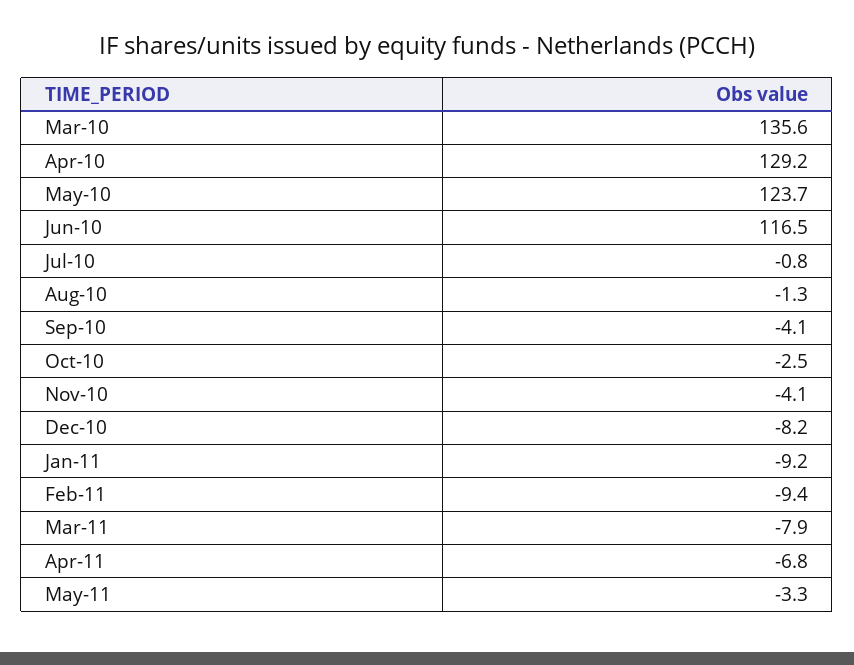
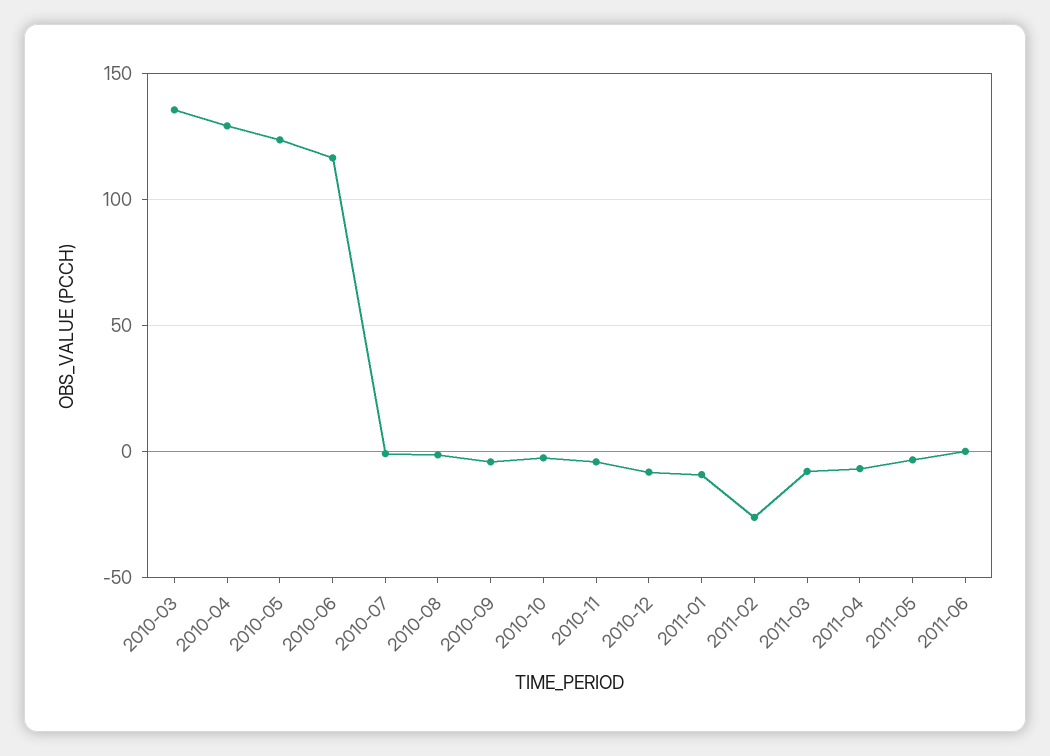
Feb-11: -9.4 -> -25
2011-06: none -> 0

